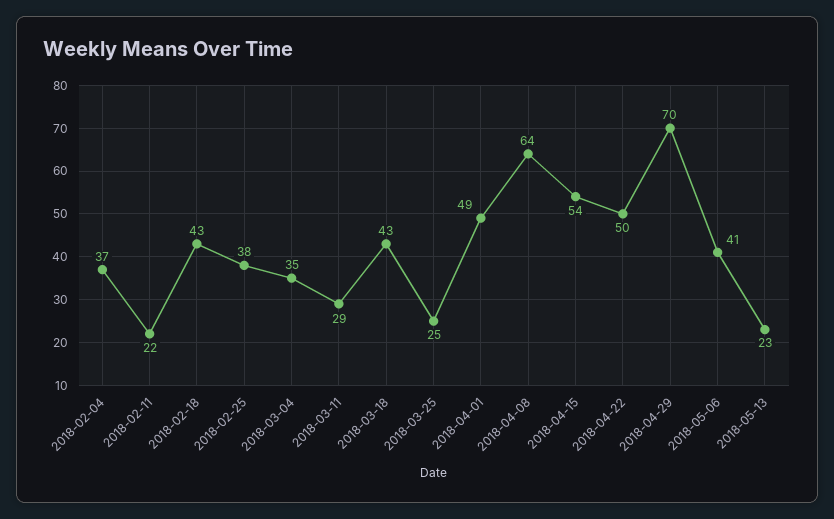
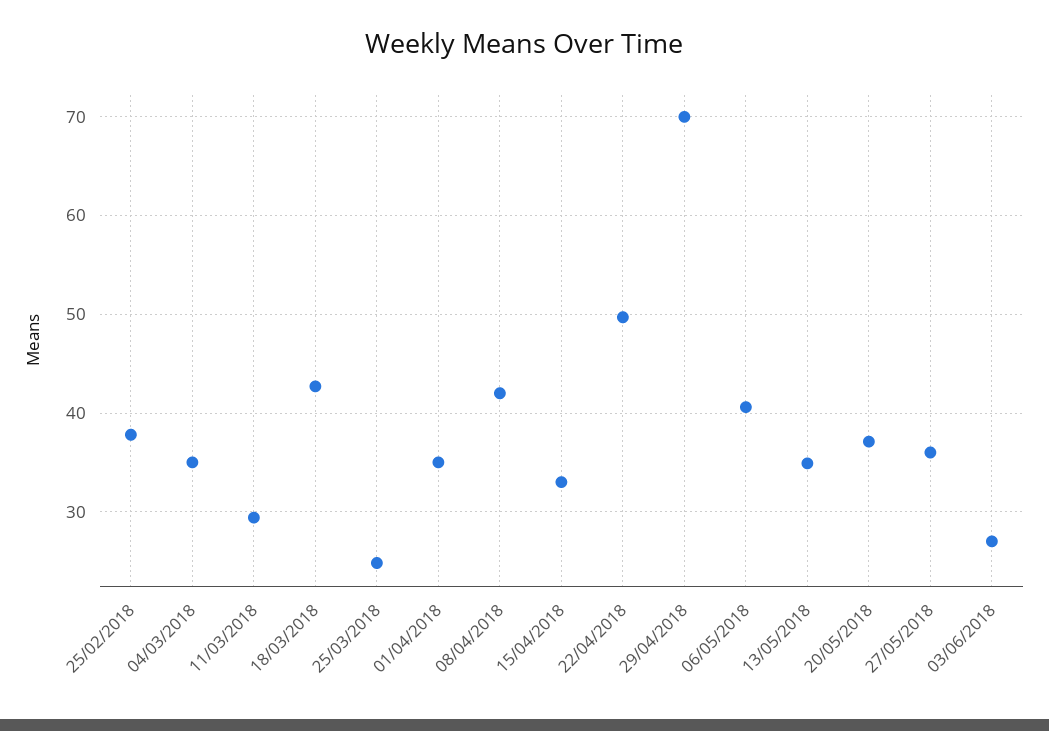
2018-02-04: 37 -> none
2018-02-11: 22 -> none
2018-02-18: 43 -> none
2018-04-01: 49 -> 35
2018-04-08: 64 -> 42
2018-04-15: 54 -> 33
2018-05-13: 23 -> 35
20/05/2018: none -> 37
27/05/2018: none -> 36
03/06/2018: none -> 27

